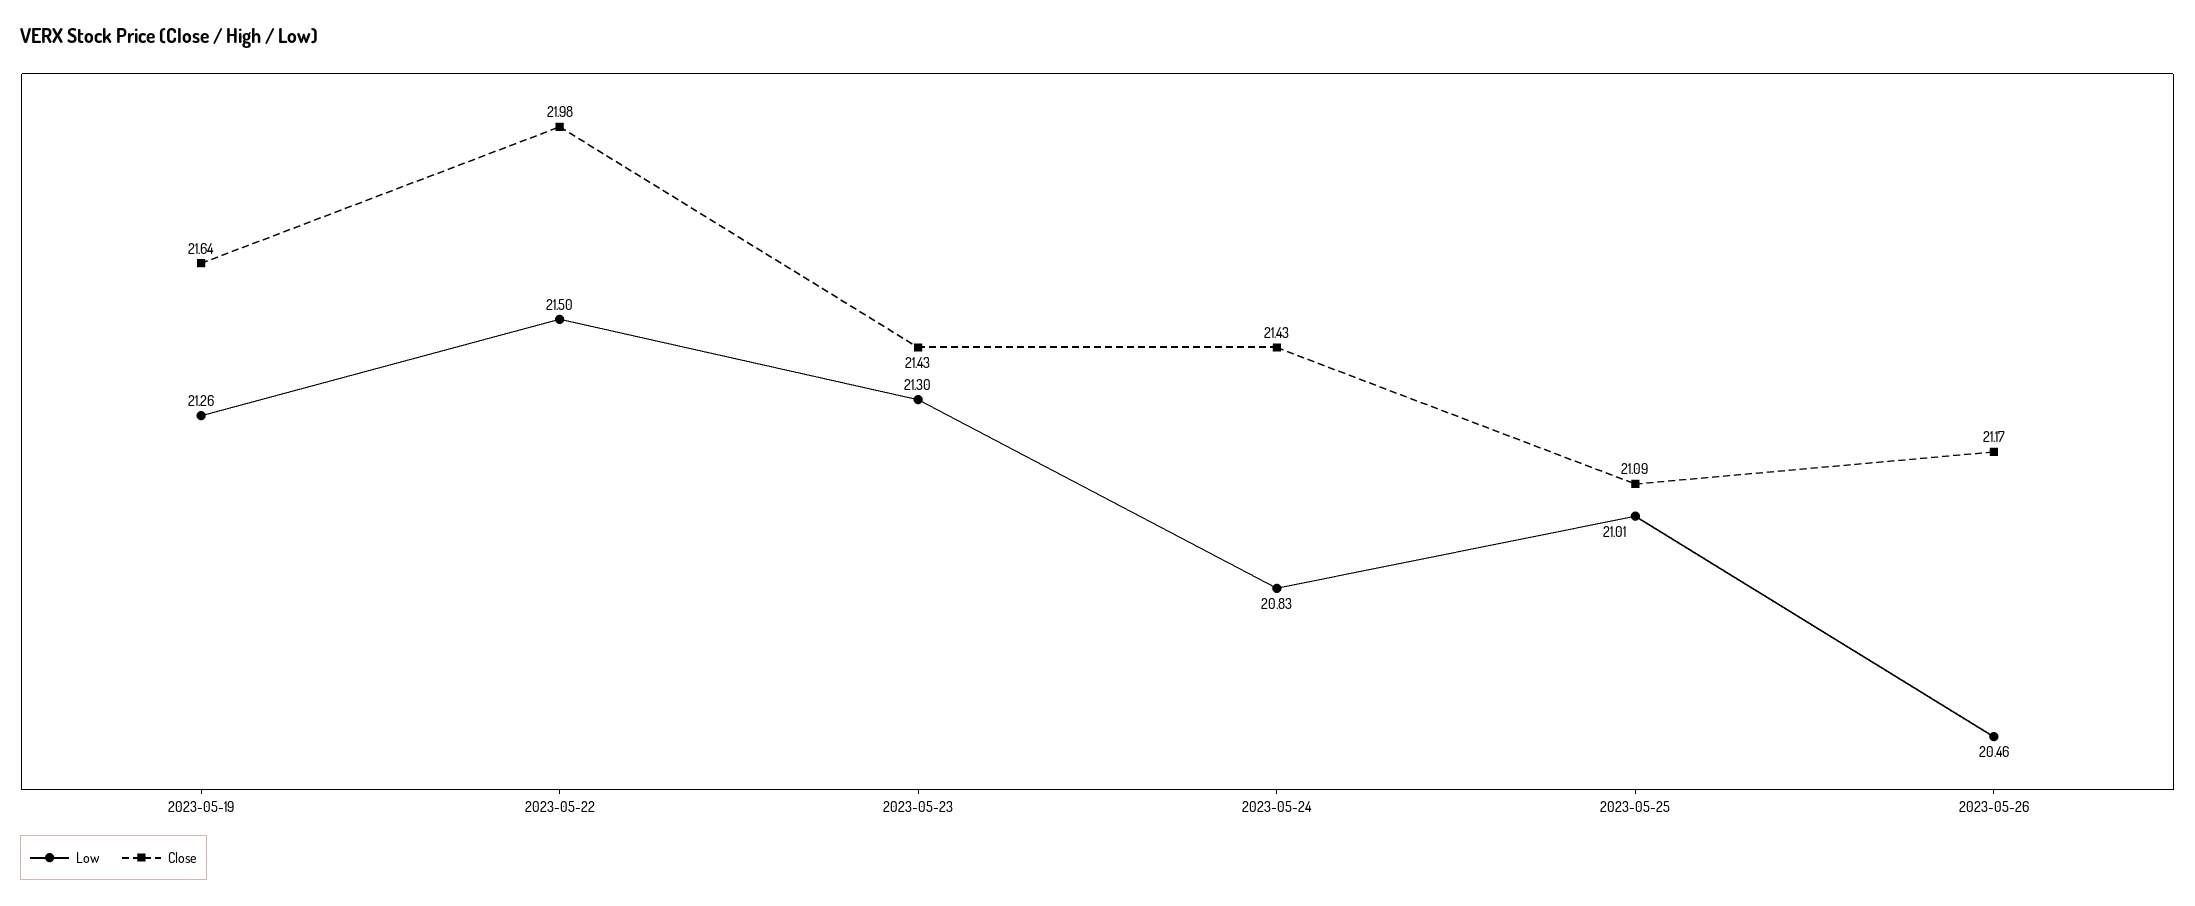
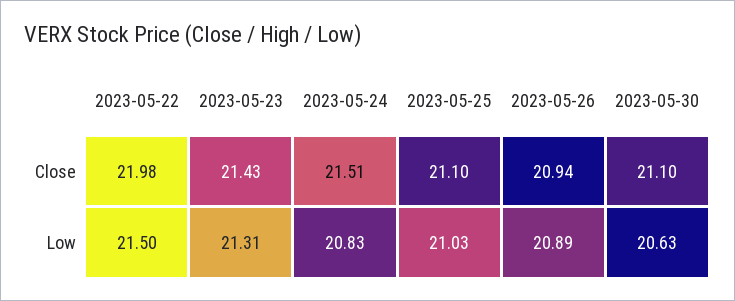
Low, 2023-05-19: 21.26 -> none
Close, 2023-05-19: 21.64 -> none
Low, 2023-05-23: 21.3 -> 21.31
Close, 2023-05-24: 21.43 -> 21.51
Low, 2023-05-25: 21.01 -> 21.03
Close, 2023-05-25: 21.09 -> 21.1
Low, 2023-05-26: 20.46 -> 20.89
Close, 2023-05-26: 21.17 -> 20.94
Close, 2023-05-30: none -> 21.1
Low, 2023-05-30: none -> 20.63

